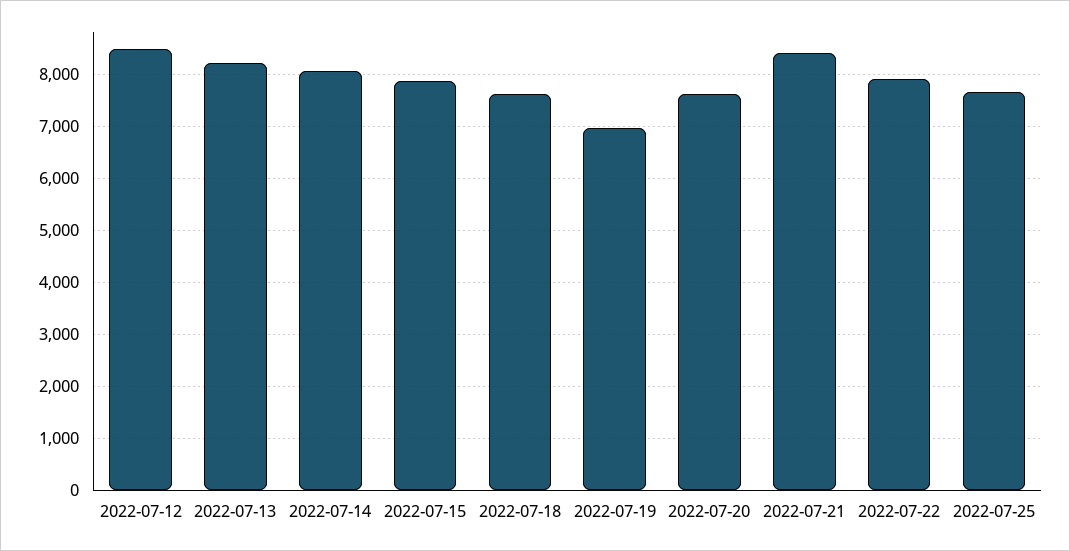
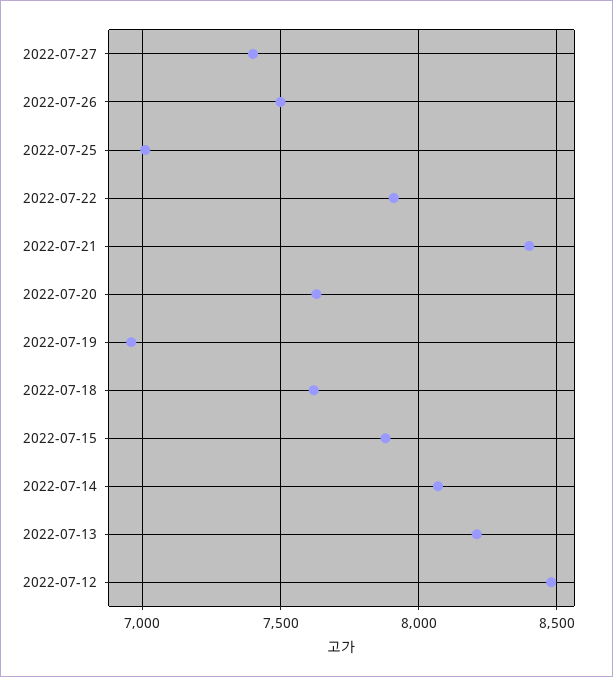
2022-07-25: 7600 -> 7000
2022-07-27: none -> 7400
2022-07-26: none -> 7500

